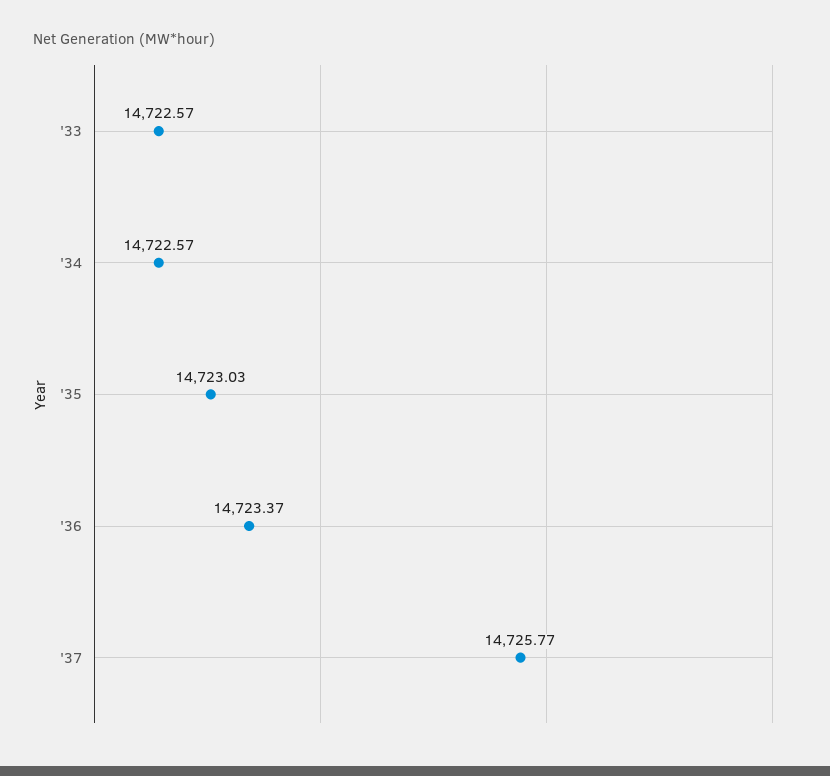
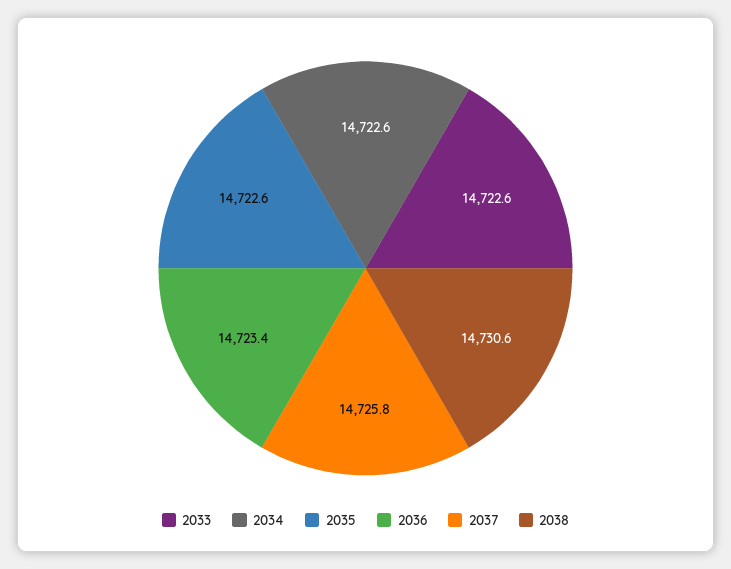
'35: 14723.03 -> 14722.6
2038: none -> 14730.6

